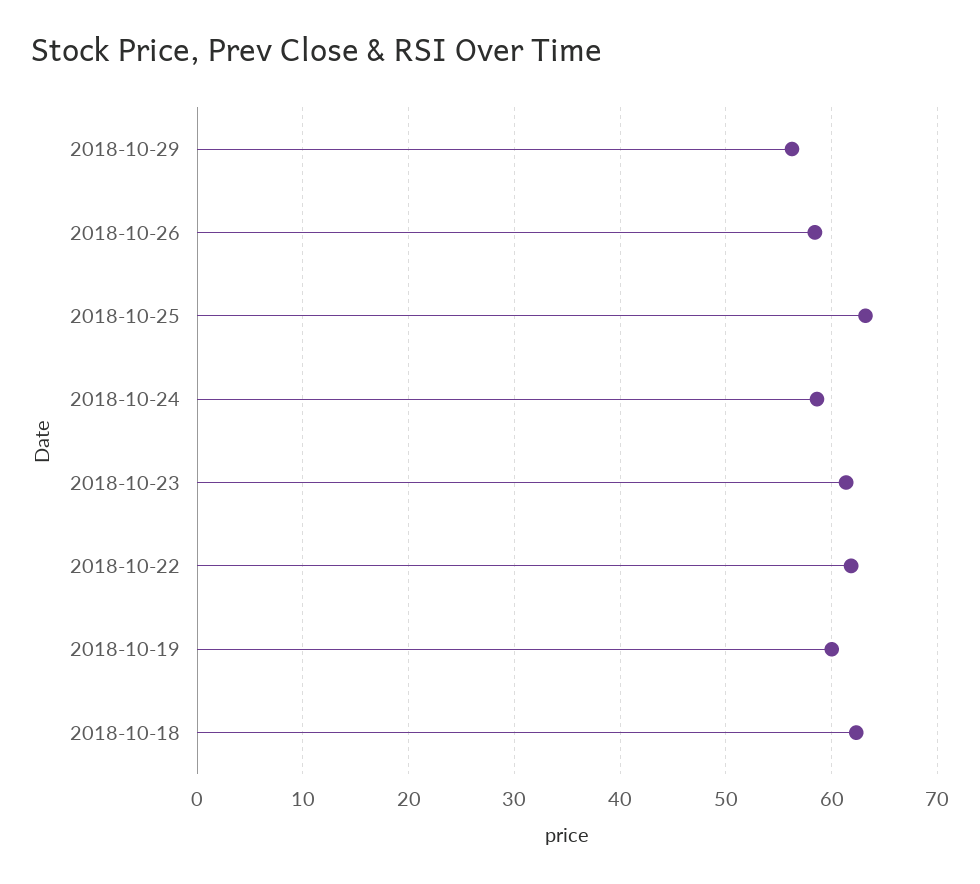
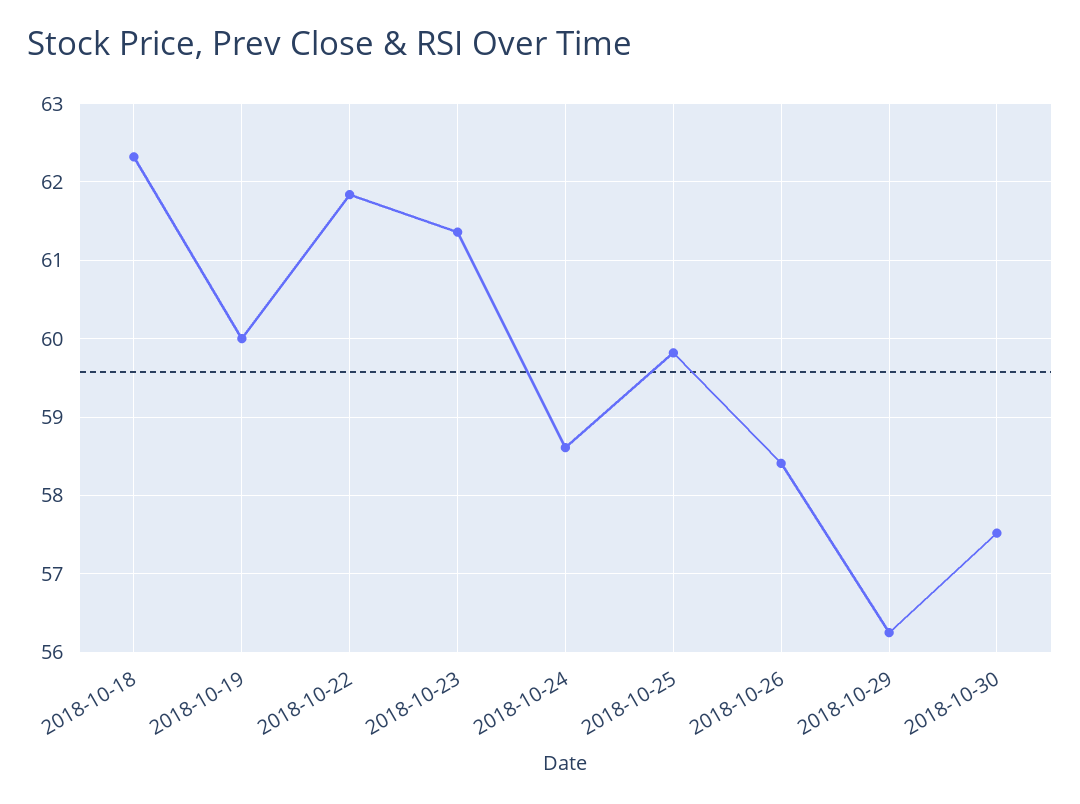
2018-10-25: 63 -> 59.8
2018-10-30: none -> 57.5

